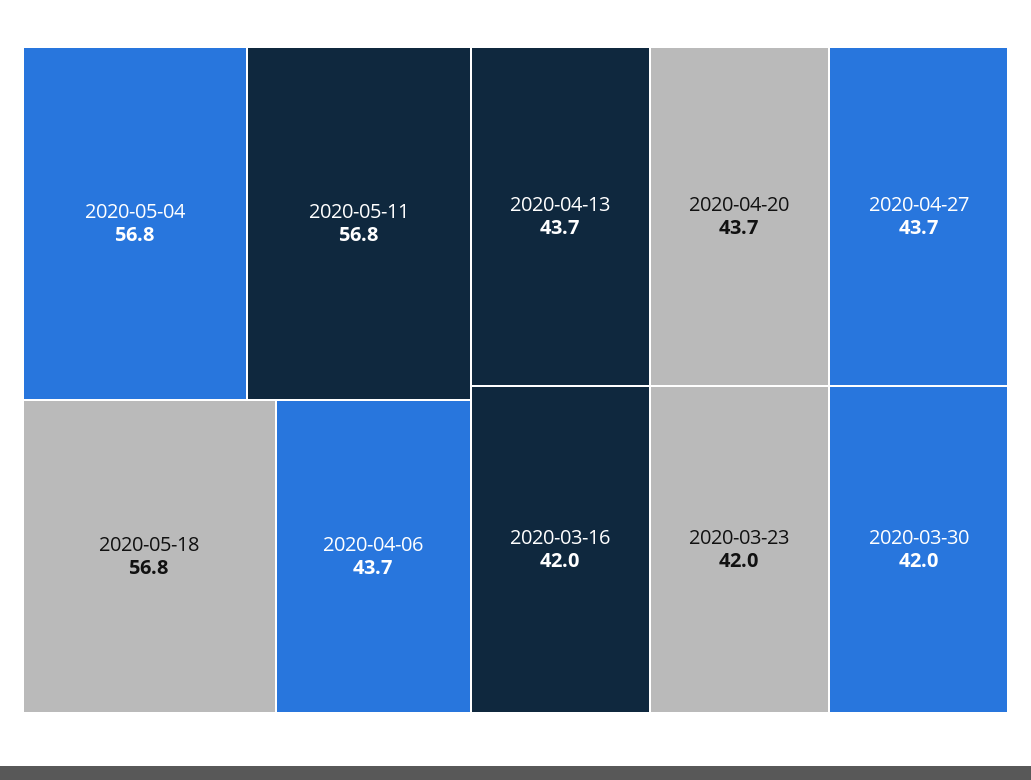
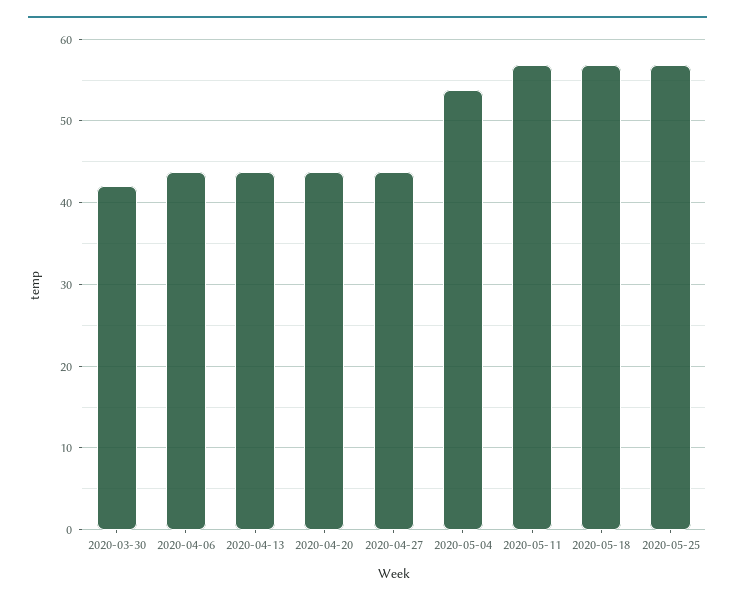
2020-05-04: 56.8 -> 54
2020-03-16: 42 -> none
2020-03-23: 42 -> none
2020-05-25: none -> 57

